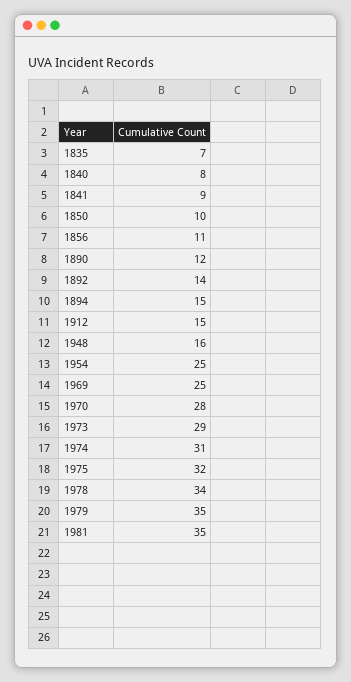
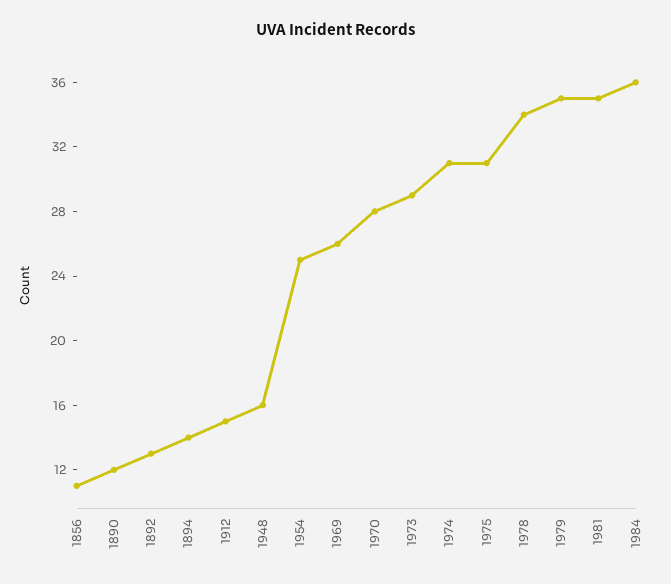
1835: 7 -> none
1840: 8 -> none
1841: 9 -> none
1850: 10 -> none
1892: 14 -> 13
1894: 15 -> 14
1969: 25 -> 26
1975: 32 -> 31
1984: none -> 36

